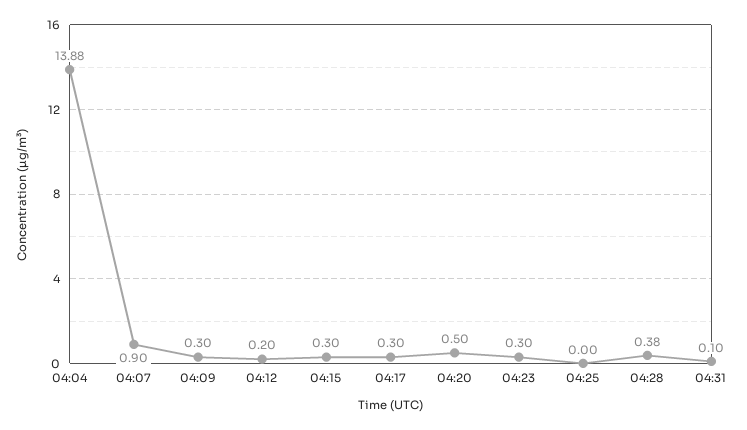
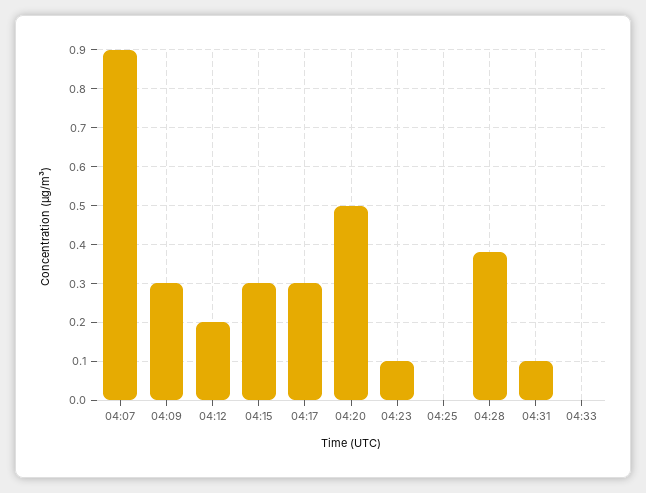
04:04: 13.88 -> none
04:23: 0.3 -> 0.1
04:33: none -> 0

